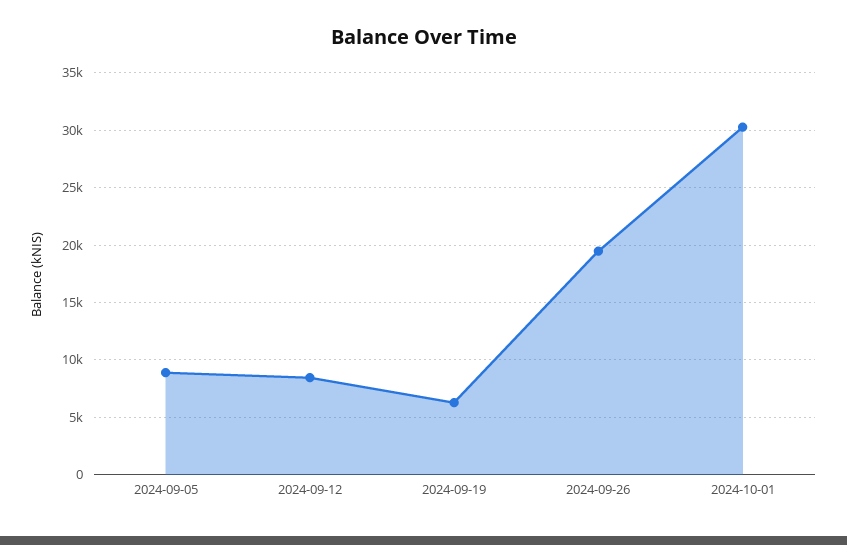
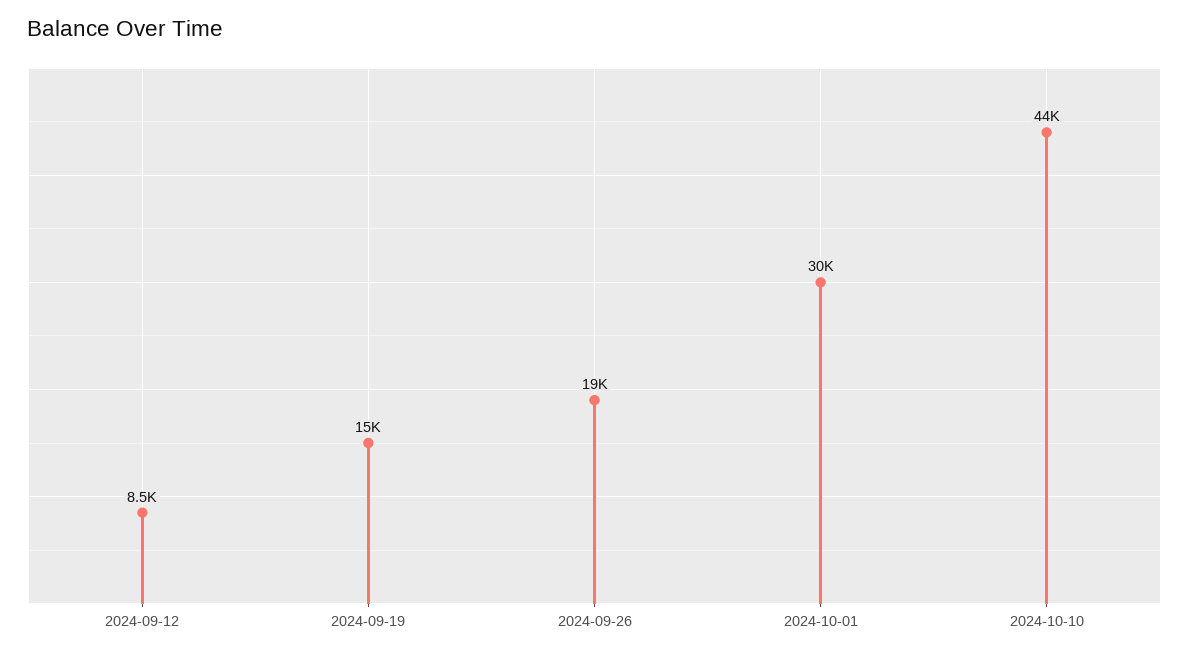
2024-09-05: 9000 -> none
2024-09-19: 6000 -> 15000
2024-10-10: none -> 44000

